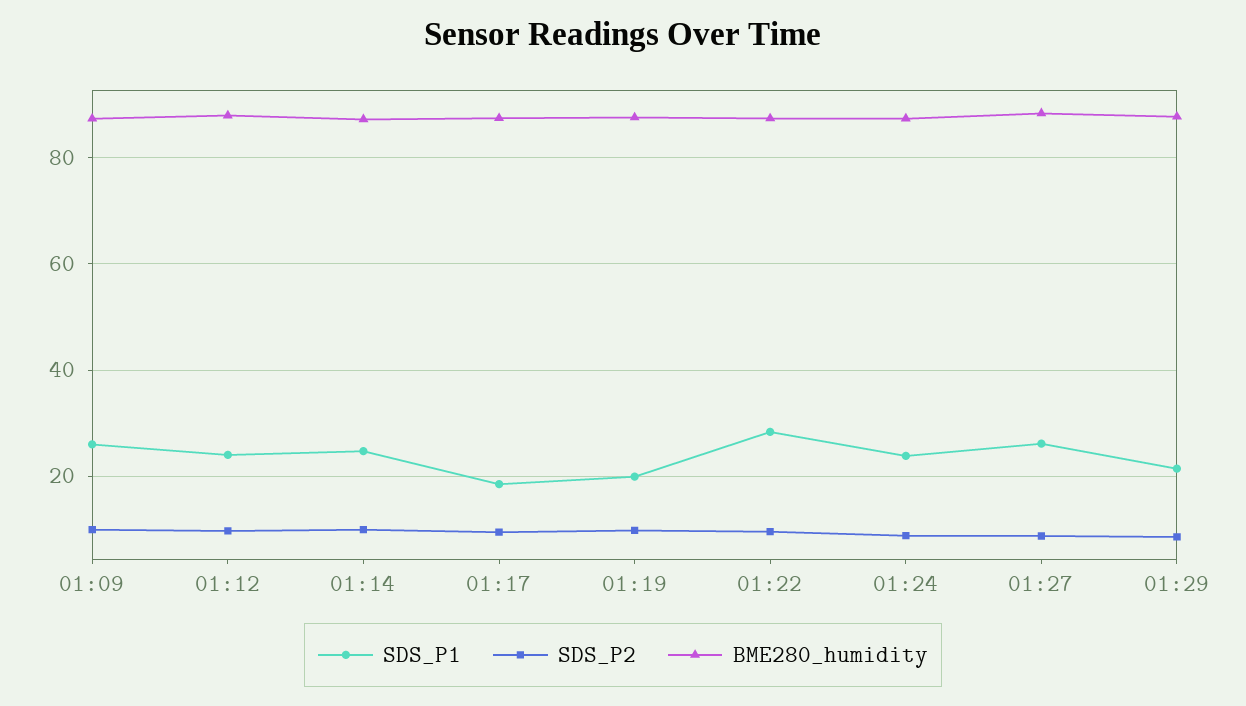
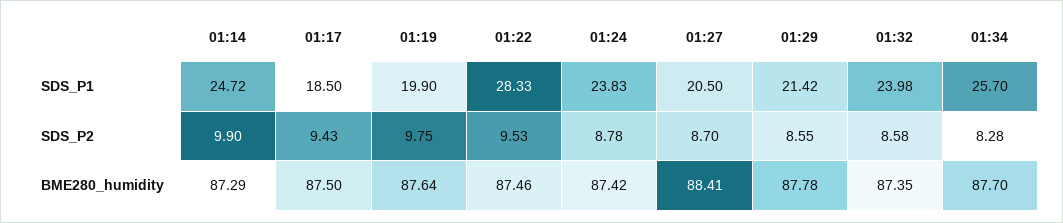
SDS_P1, 01:09: 26 -> none
SDS_P2, 01:09: 10 -> none
BME280_humidity, 01:09: 88 -> none
SDS_P1, 01:12: 24 -> none
SDS_P2, 01:12: 10 -> none
BME280_humidity, 01:12: 88 -> none
SDS_P1, 01:27: 26 -> 20.5
SDS_P1, 01:32: none -> 23.98
SDS_P1, 01:34: none -> 25.7
SDS_P2, 01:32: none -> 8.58
SDS_P2, 01:34: none -> 8.28
BME280_humidity, 01:32: none -> 87.35
BME280_humidity, 01:34: none -> 87.7

